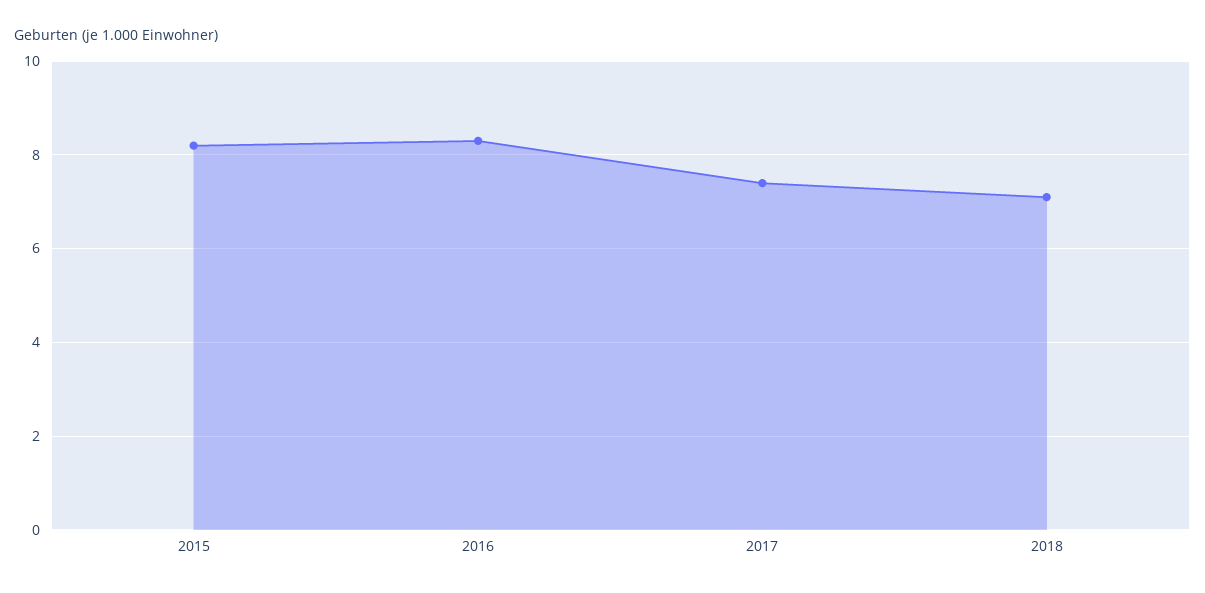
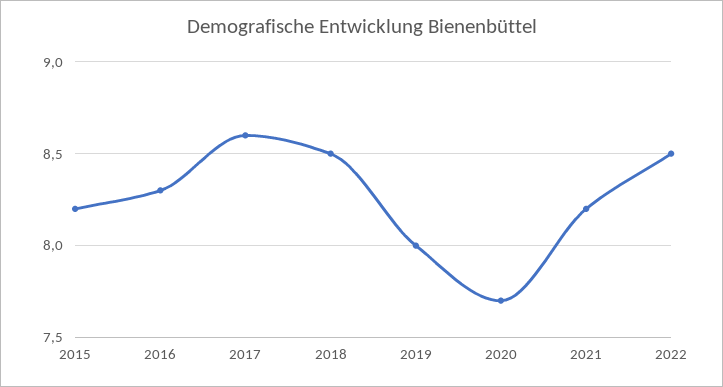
2017: 7.5 -> 8.6
2018: 7 -> 8.5
2019: none -> 8
2020: none -> 7.7
2021: none -> 8.2
2022: none -> 8.5

